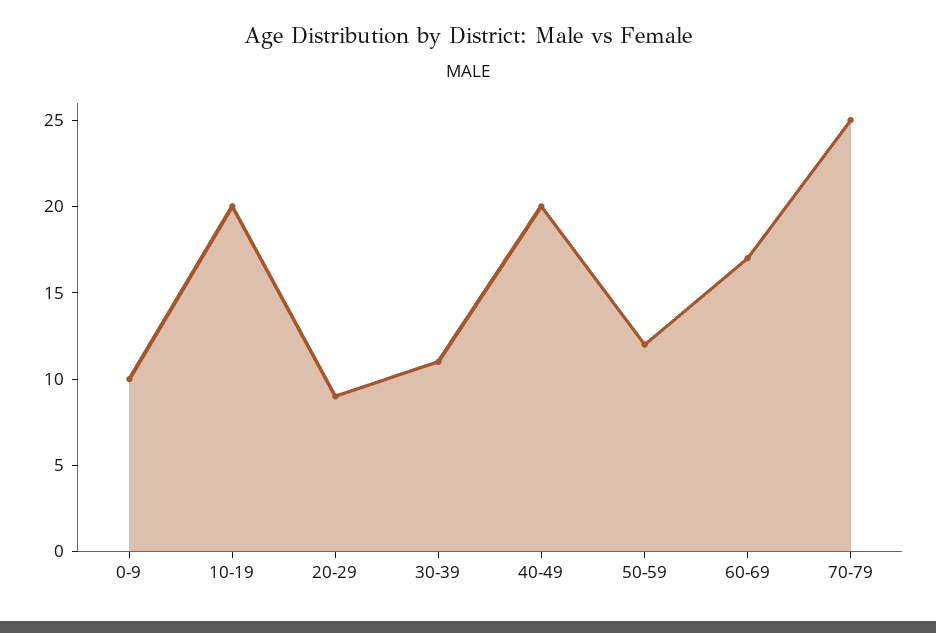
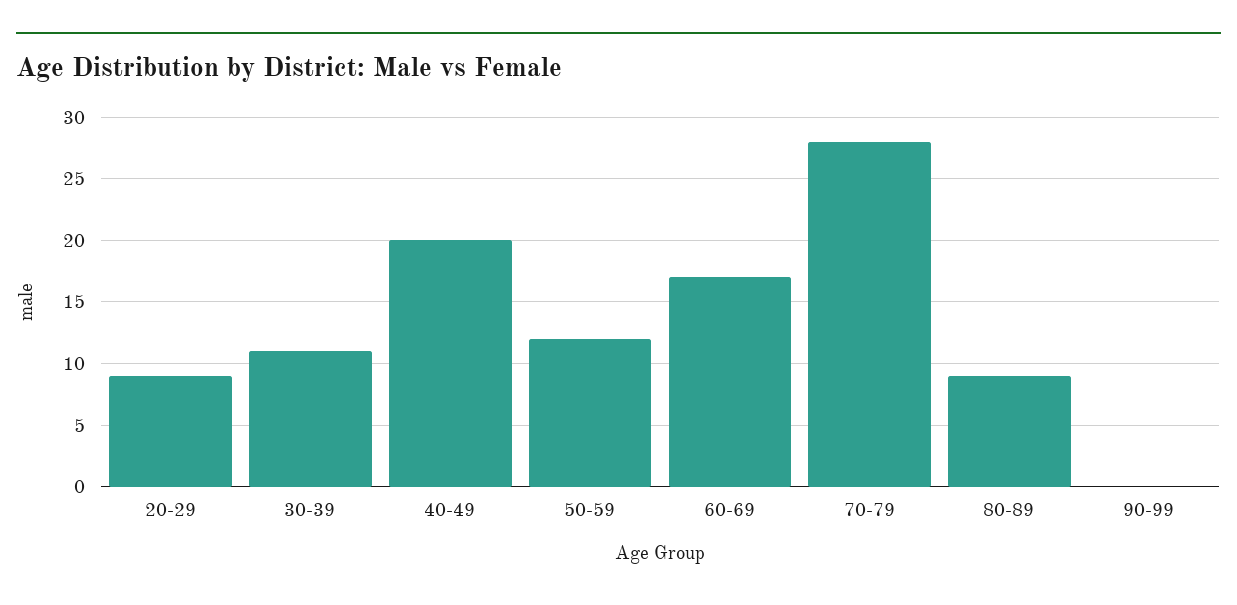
0-9: 10 -> none
10-19: 20 -> none
70-79: 25 -> 28
80-89: none -> 9
90-99: none -> 0

